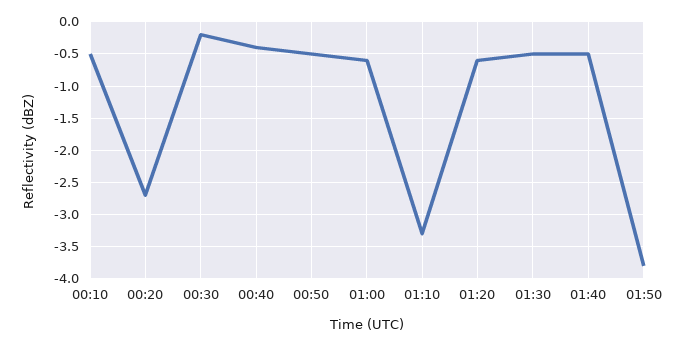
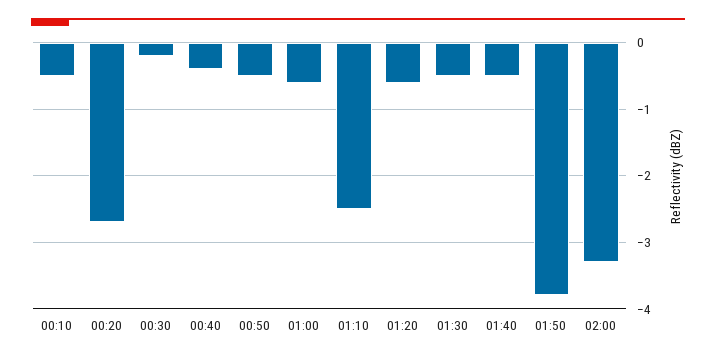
01:10: -3.3 -> -2.5
02:00: none -> -3.3

